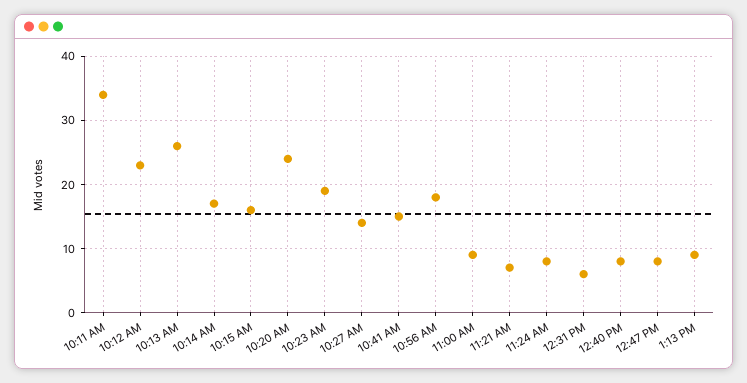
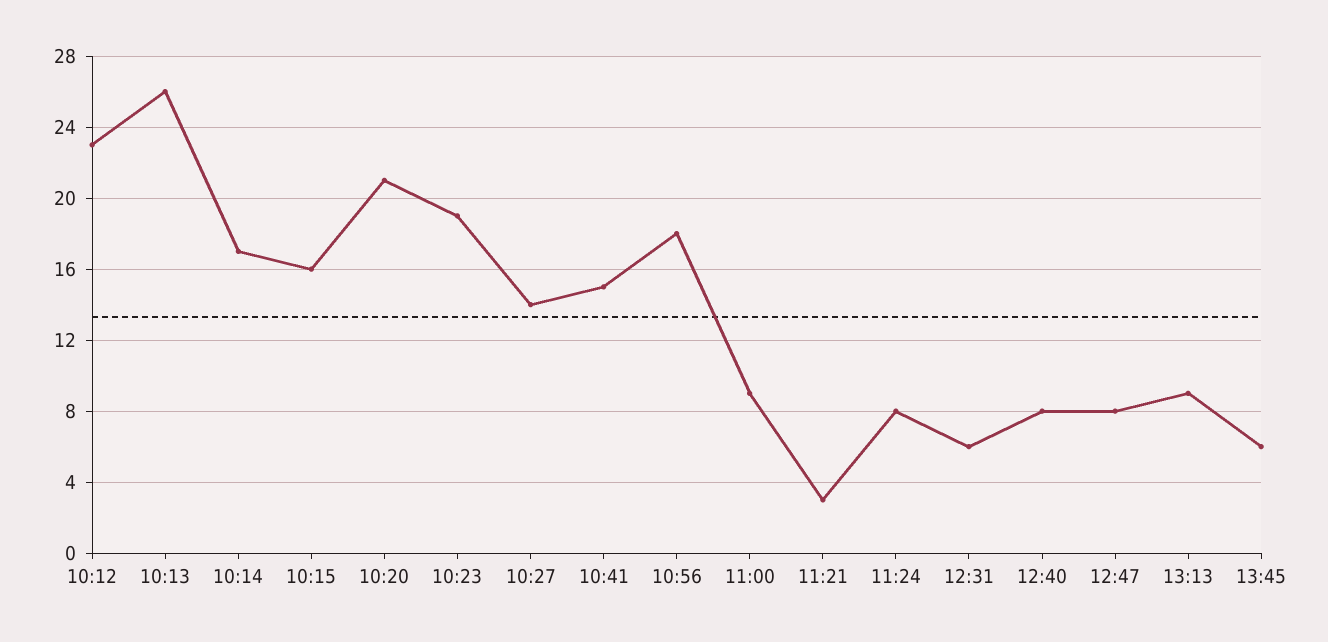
10:11 AM: 34 -> none
10:20 AM: 24 -> 21
11:21 AM: 7 -> 3
13:45: none -> 6

